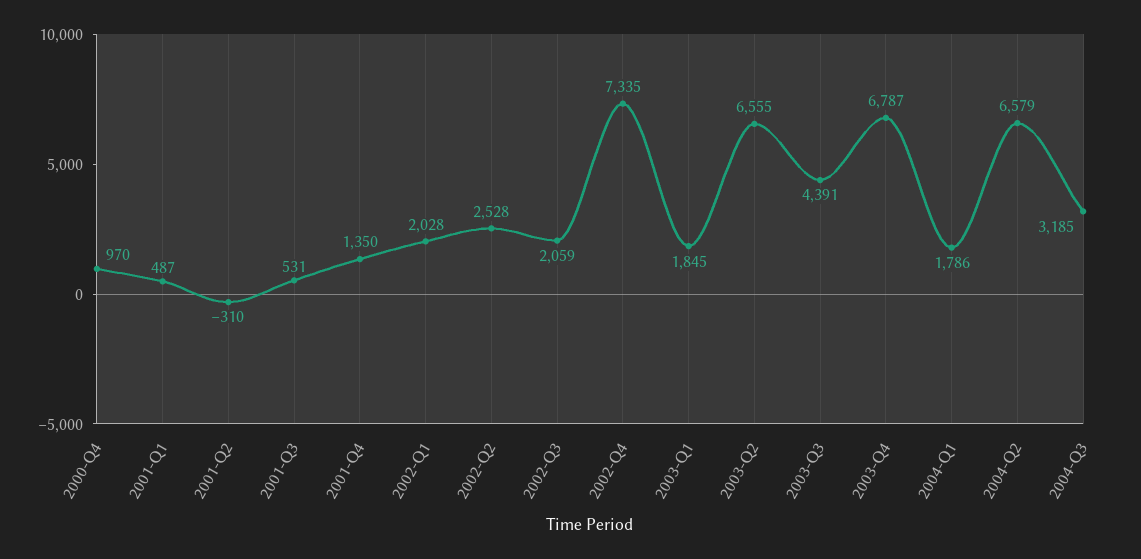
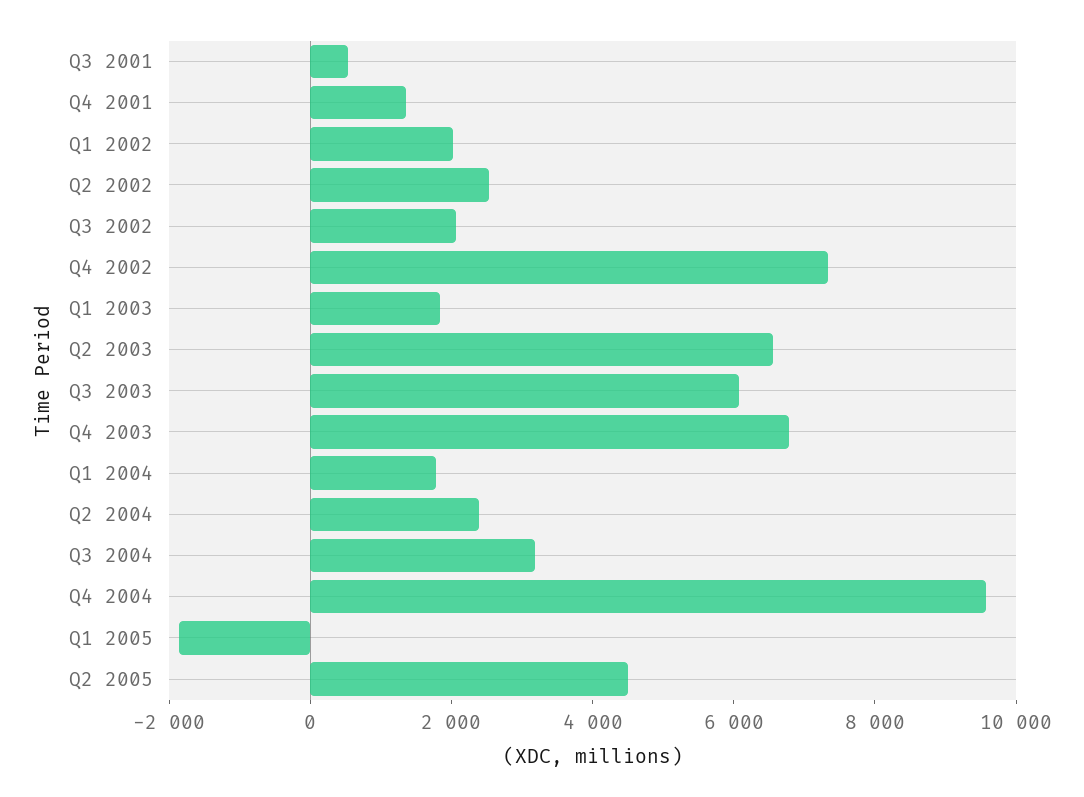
2000-Q4: 970 -> none
2001-Q1: 487 -> none
2001-Q2: -310 -> none
2003-Q3: 4391 -> 6000
2004-Q2: 6579 -> 2500
Q4 2004: none -> 9500
Q1 2005: none -> -2000
Q2 2005: none -> 4500

